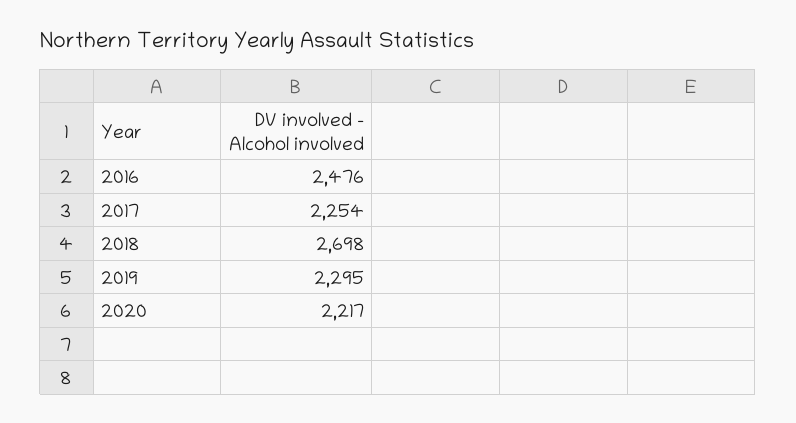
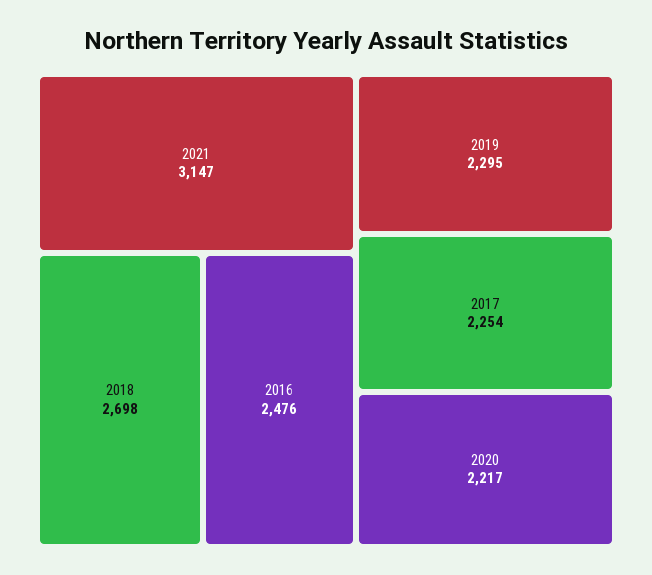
2021: none -> 3147

